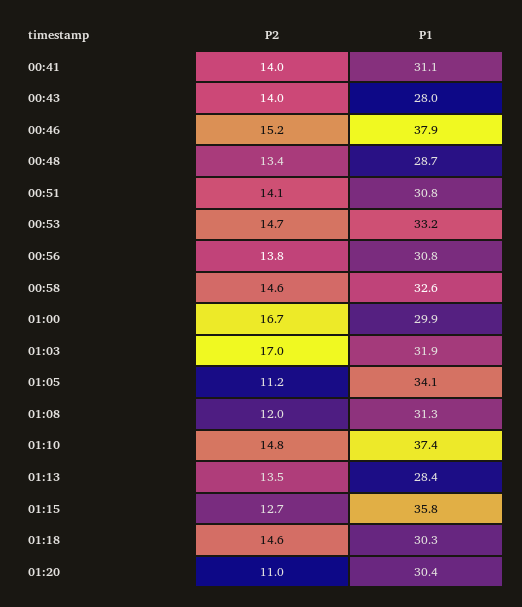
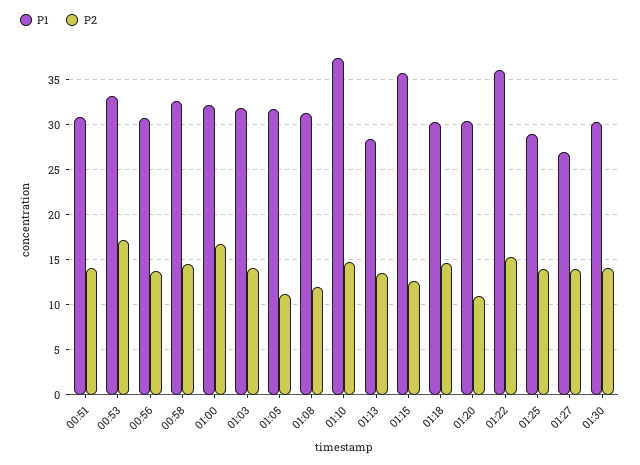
P2, 00:41: 14 -> none
P1, 00:41: 31.1 -> none
P2, 00:43: 14 -> none
P1, 00:43: 28 -> none
P2, 00:46: 15.2 -> none
P1, 00:46: 37.9 -> none
P2, 00:48: 13.4 -> none
P1, 00:48: 28.7 -> none
P2, 00:53: 14.7 -> 17
P1, 01:00: 29.9 -> 32
P2, 01:03: 17 -> 14
P1, 01:05: 34.1 -> 32
P1, 01:22: none -> 36
P2, 01:22: none -> 15
P1, 01:25: none -> 29
P2, 01:25: none -> 14
P1, 01:27: none -> 27
P2, 01:27: none -> 14
P1, 01:30: none -> 30
P2, 01:30: none -> 14

